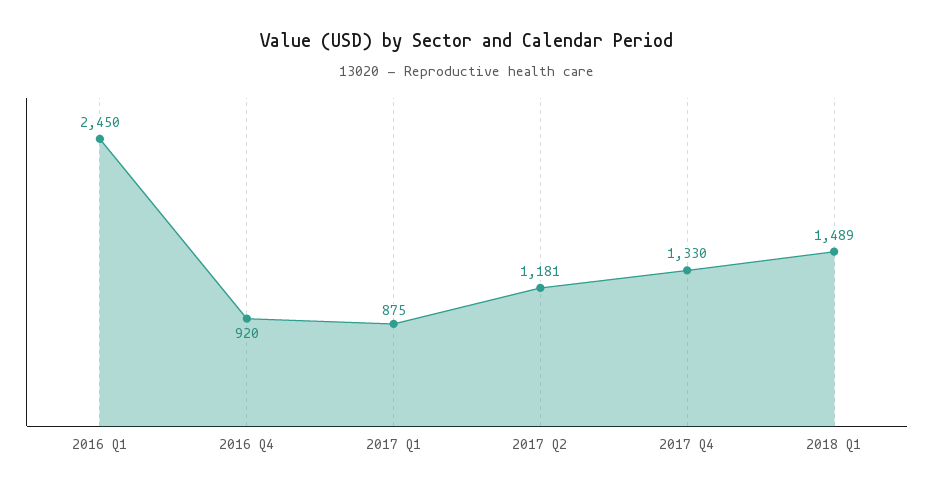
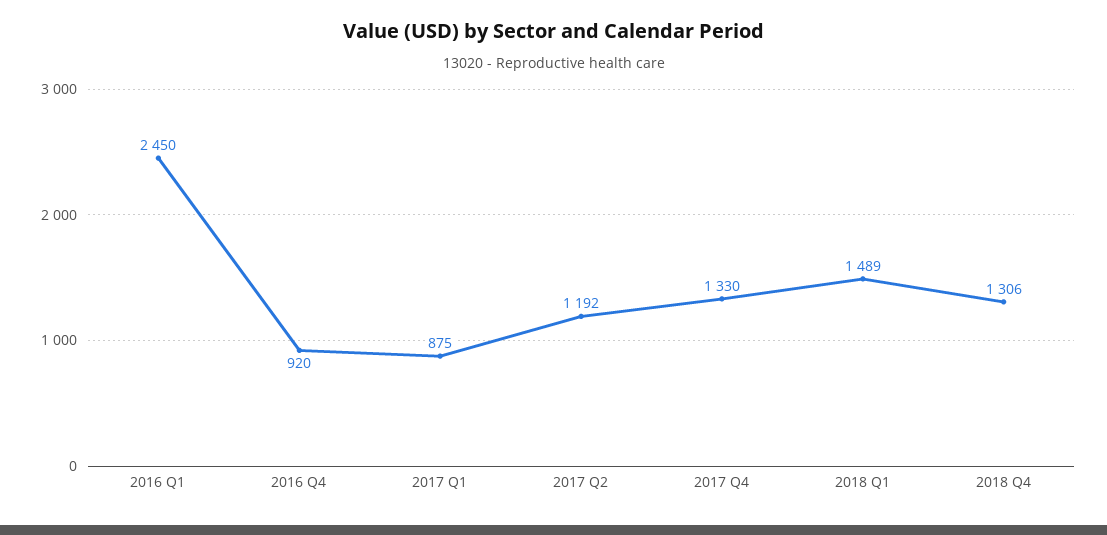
2017 Q2: 1181 -> 1192
2018 Q4: none -> 1306

